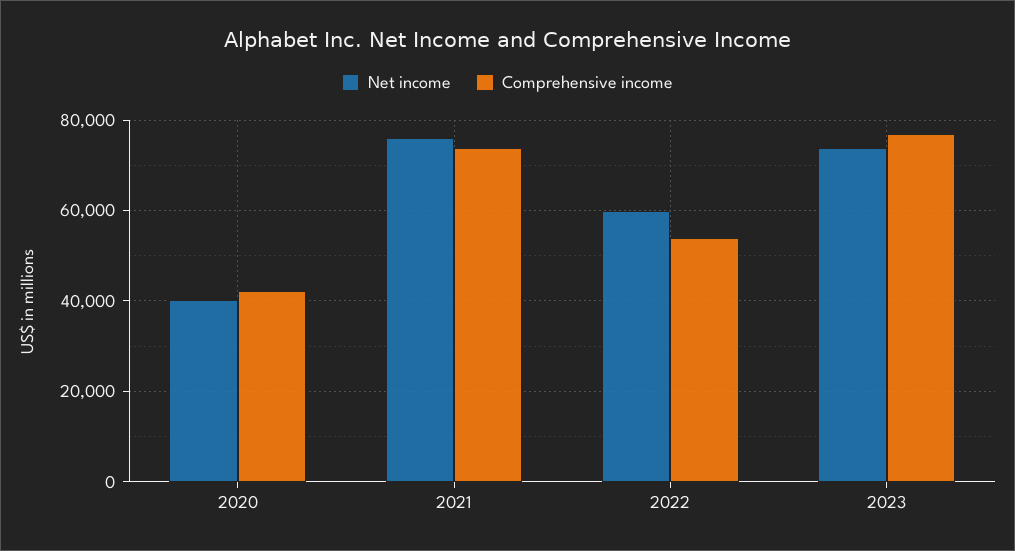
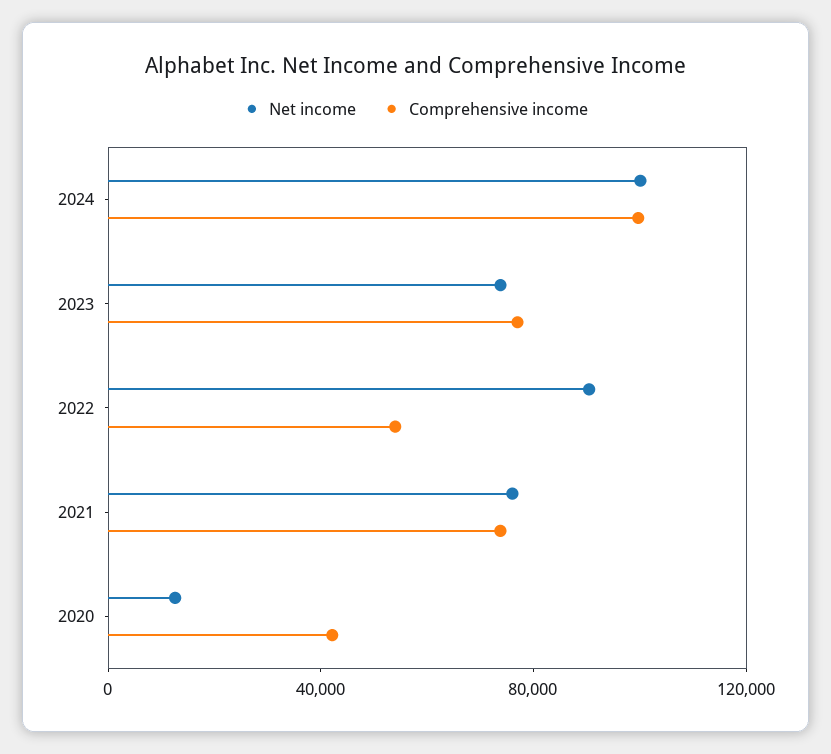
Net income, 2020: 40000 -> 10000
Net income, 2022: 60000 -> 90000
Net income, 2024: none -> 100000
Comprehensive income, 2024: none -> 100000

